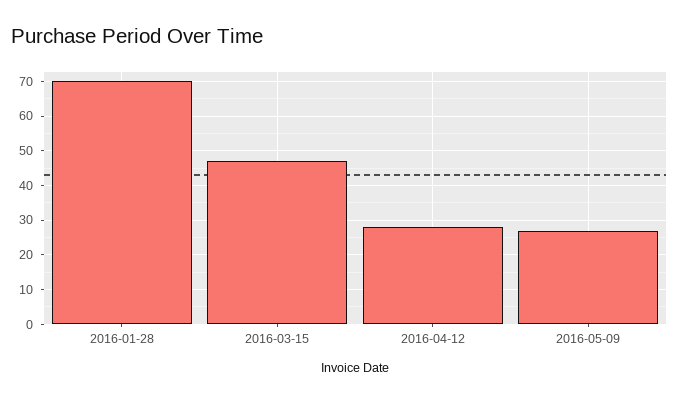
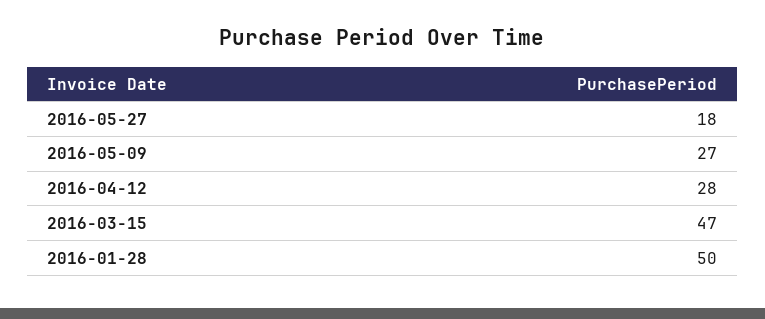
2016-01-28: 70 -> 50
2016-05-27: none -> 18

